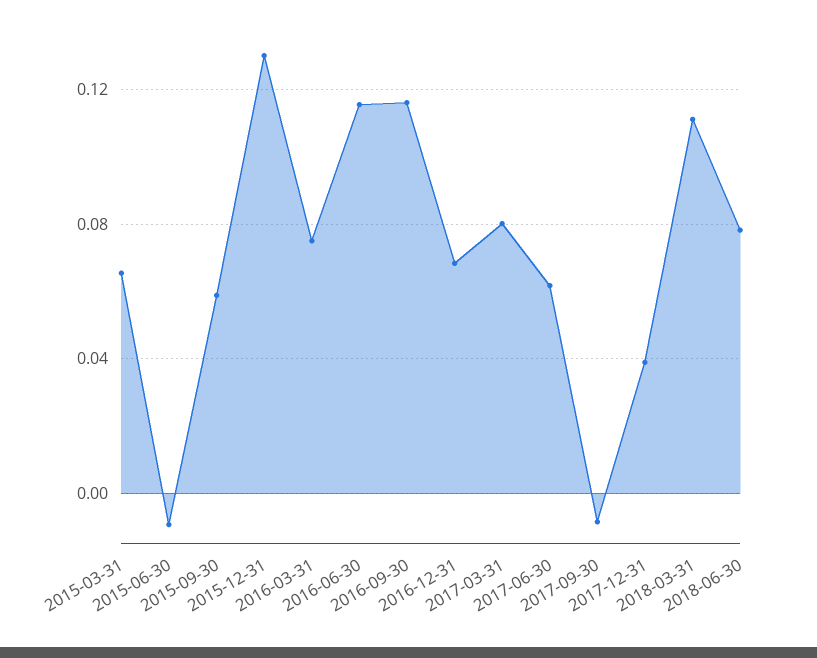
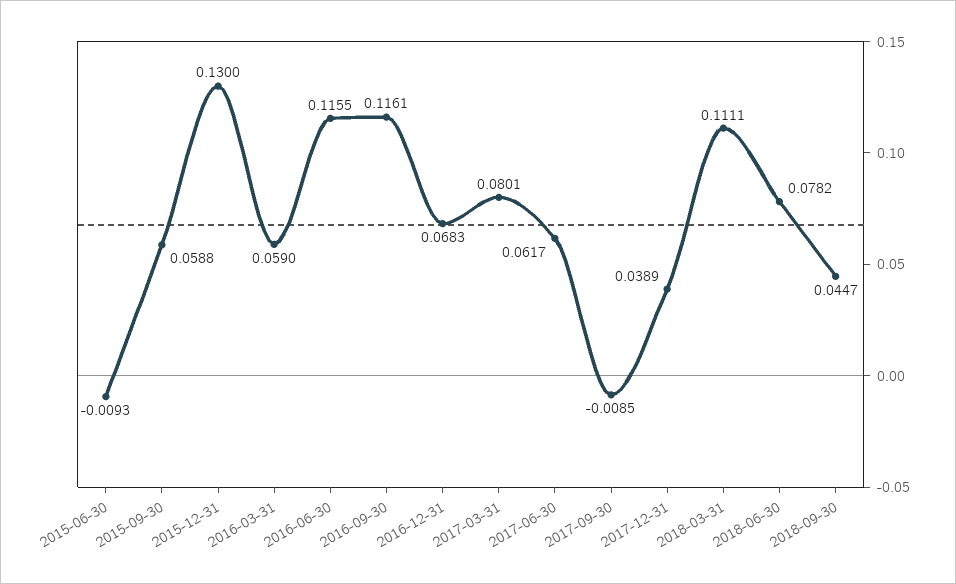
2015-03-31: 0.065 -> none
2016-03-31: 0.075 -> 0.059
2018-09-30: none -> 0.0447

